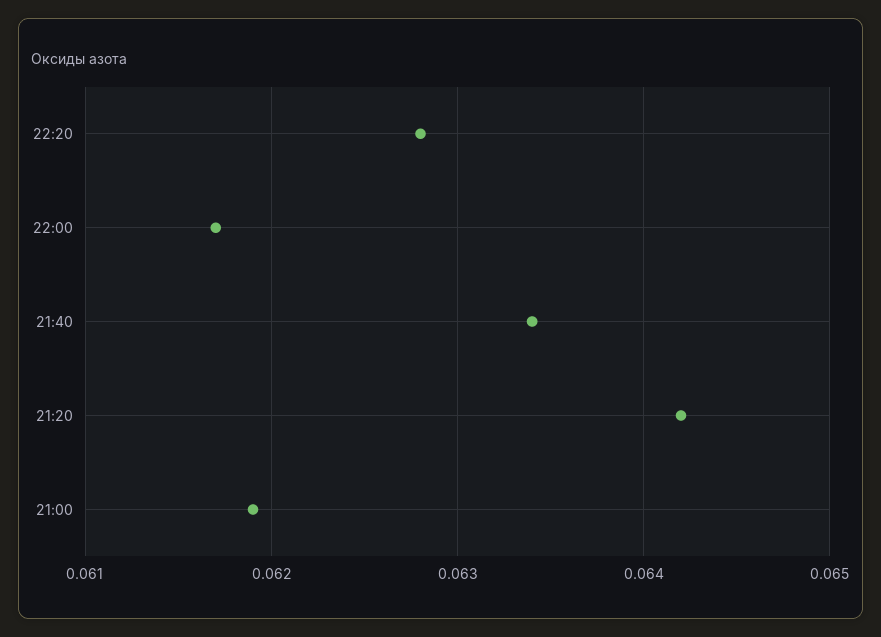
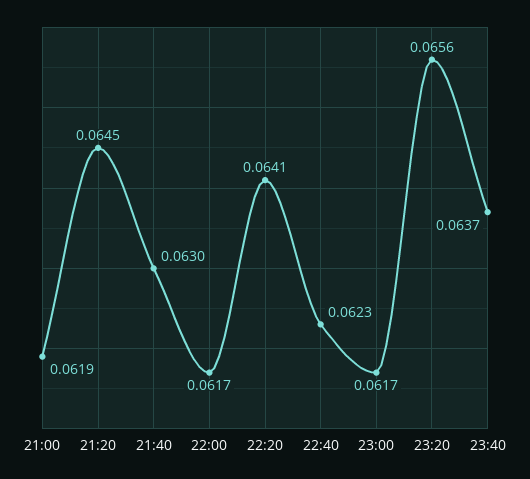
22:20: 0.0628 -> 0.0641
21:40: 0.0634 -> 0.063
21:20: 0.0642 -> 0.0645
22:40: none -> 0.0623
23:00: none -> 0.0617
23:20: none -> 0.0656
23:40: none -> 0.0637

